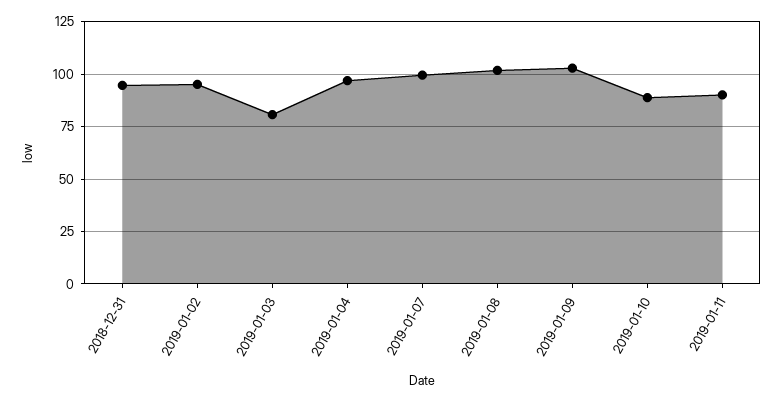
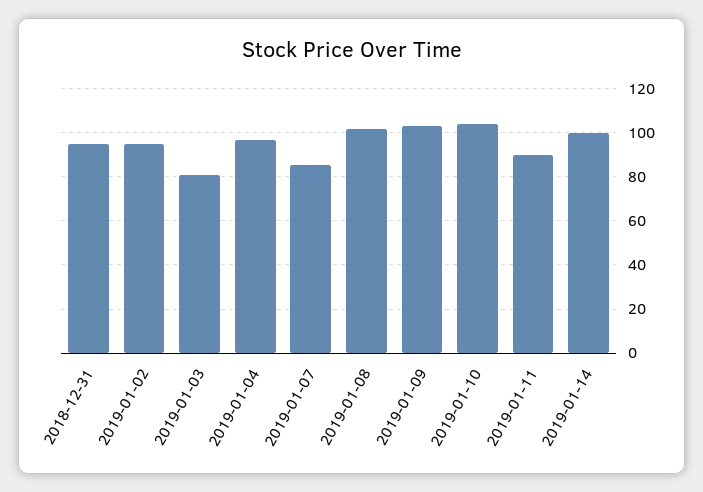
2019-01-07: 100 -> 85
2019-01-10: 90 -> 105
2019-01-14: none -> 100

